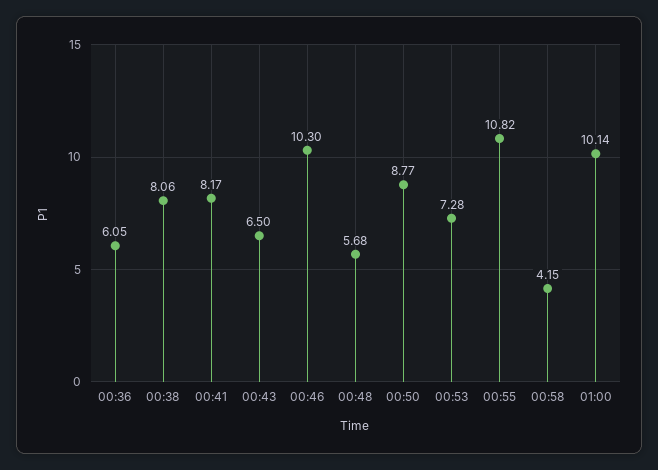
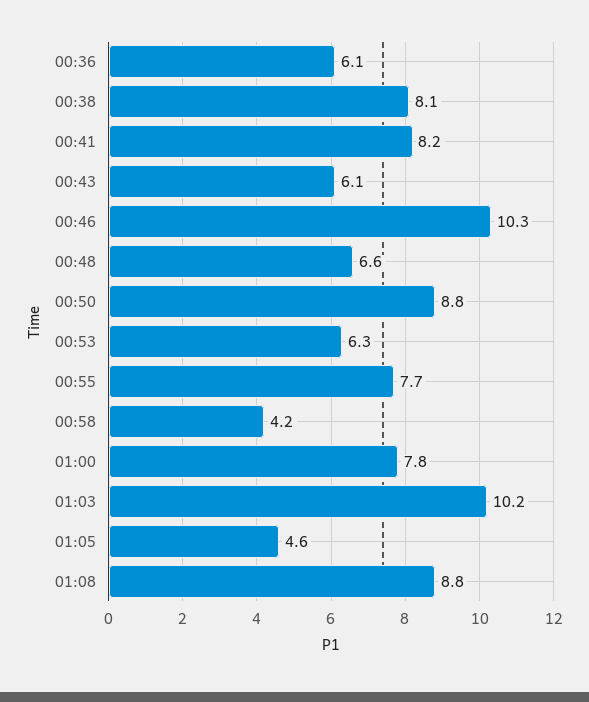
00:43: 6.5 -> 6.1
00:48: 5.68 -> 6.6
00:53: 7.28 -> 6.3
00:55: 10.82 -> 7.7
01:00: 10.14 -> 7.8
01:03: none -> 10.2
01:05: none -> 4.6
01:08: none -> 8.8

